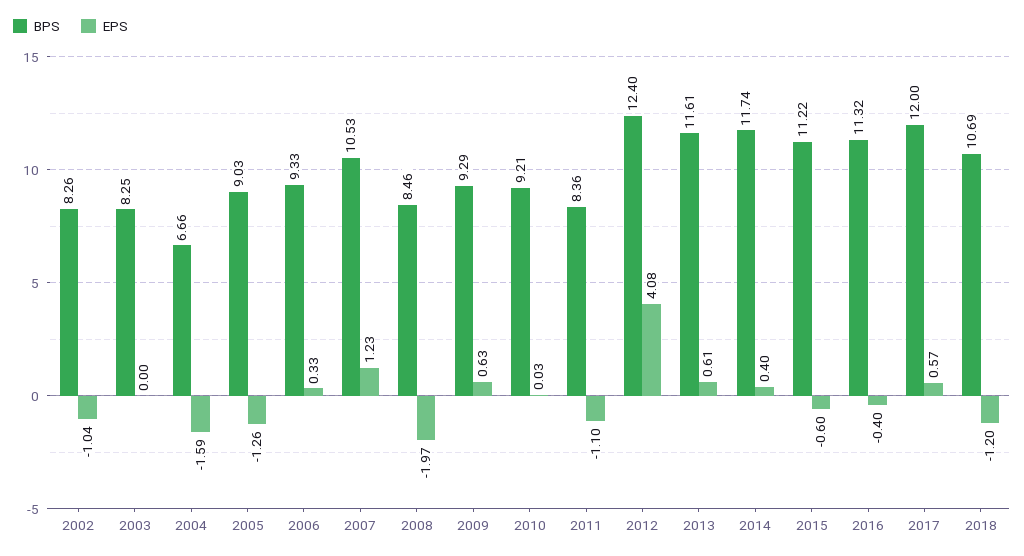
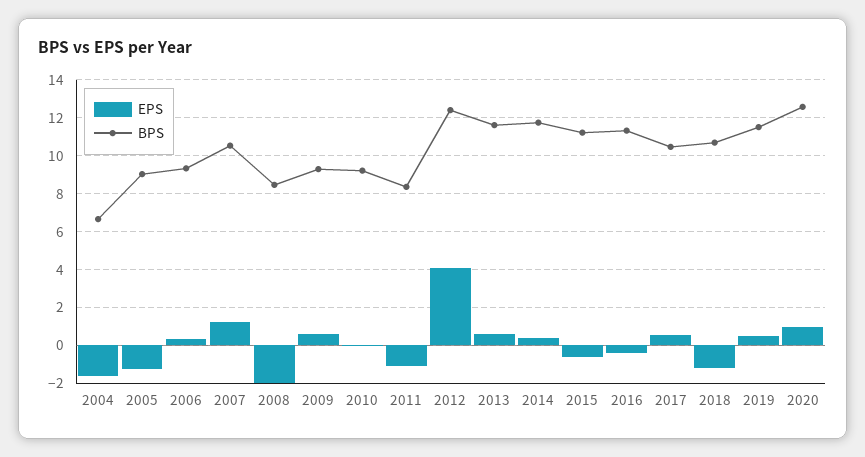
BPS, 2002: 8.26 -> none
EPS, 2002: -1.04 -> none
BPS, 2003: 8.25 -> none
EPS, 2003: 0 -> none
BPS, 2017: 12 -> 10.5
EPS, 2019: none -> 0.5
BPS, 2019: none -> 11.5
EPS, 2020: none -> 1
BPS, 2020: none -> 12.5

